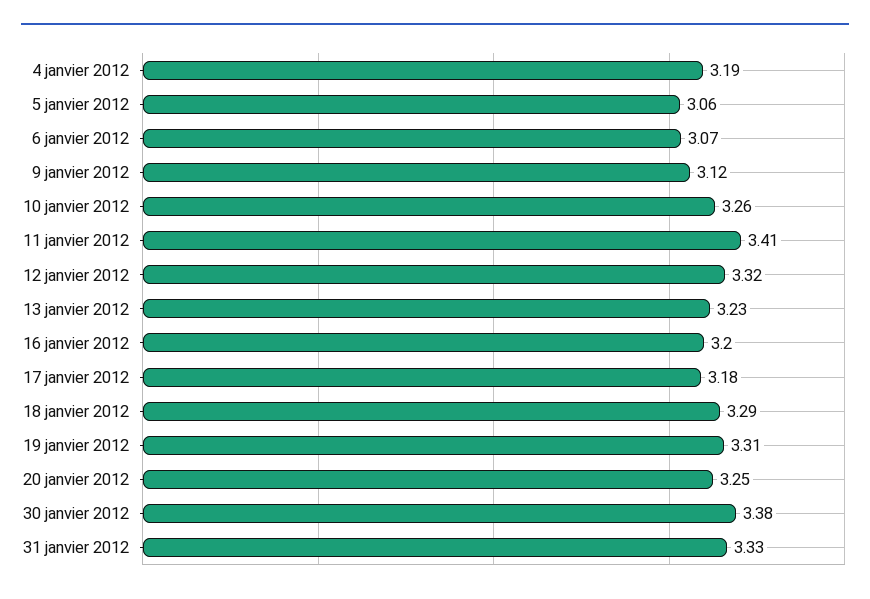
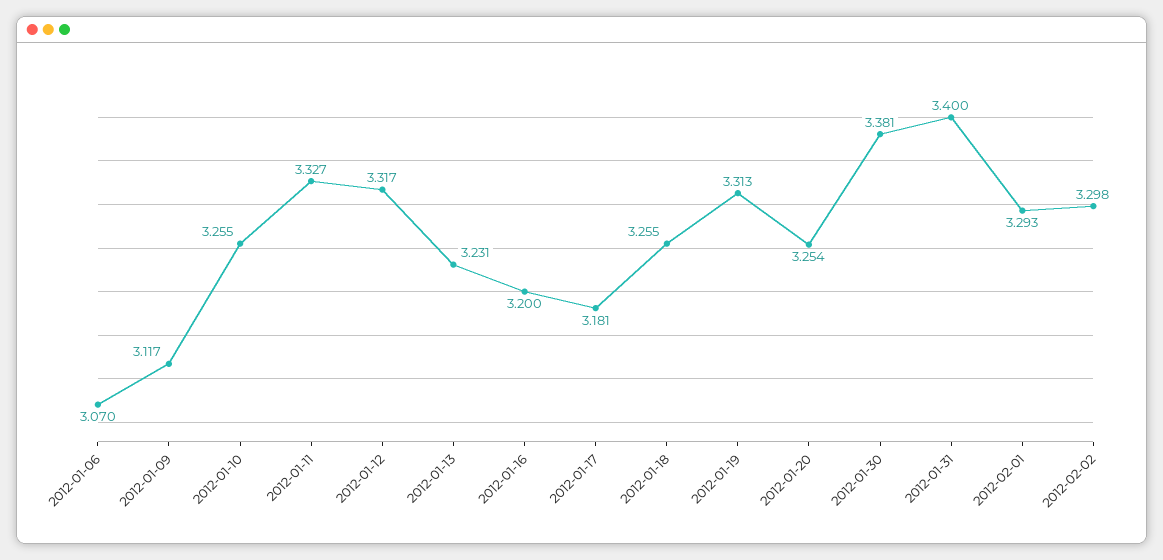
4 janvier 2012: 3.19 -> none
5 janvier 2012: 3.06 -> none
11 janvier 2012: 3.41 -> 3.327
18 janvier 2012: 3.29 -> 3.255
31 janvier 2012: 3.33 -> 3.4
2012-02-01: none -> 3.293
2012-02-02: none -> 3.298

